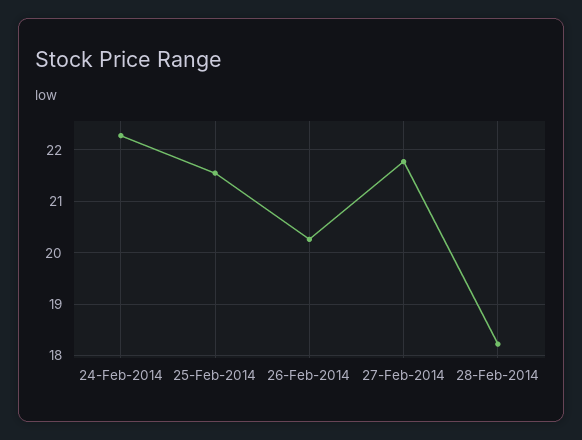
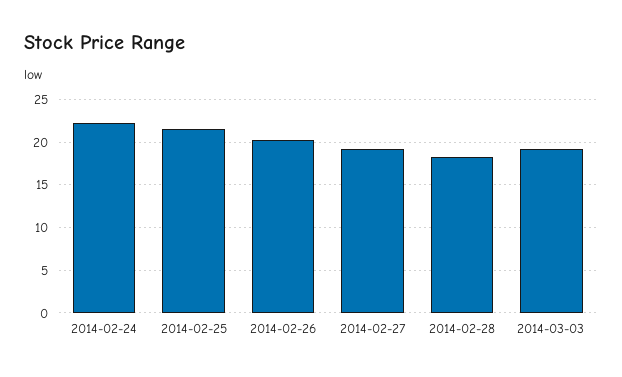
27-Feb-2014: 21.8 -> 19
2014-03-03: none -> 19

